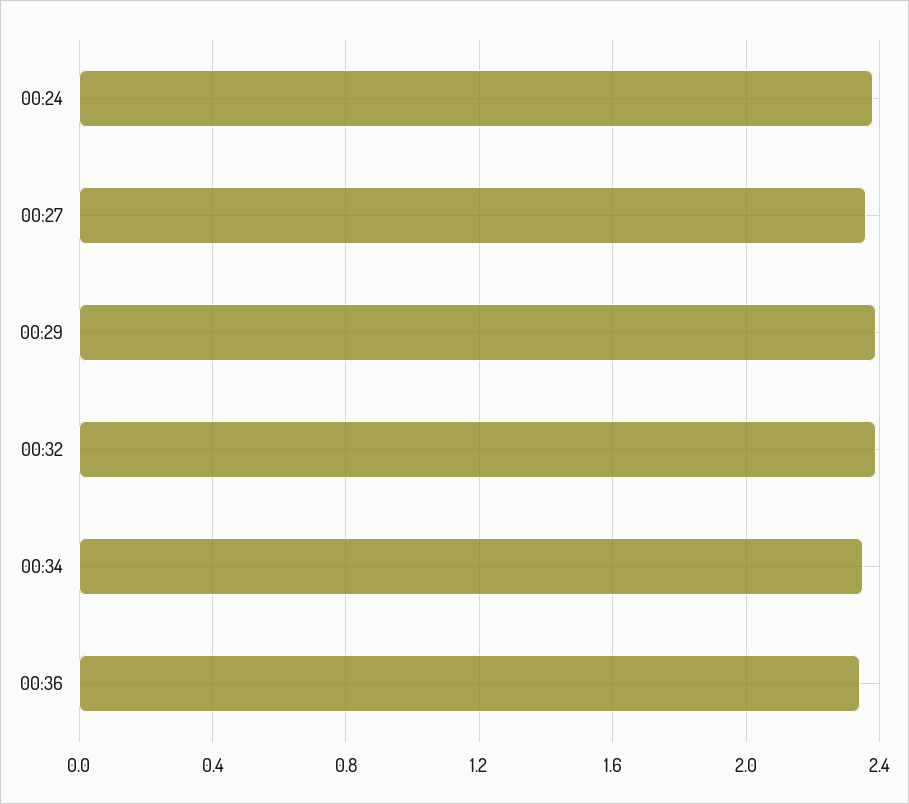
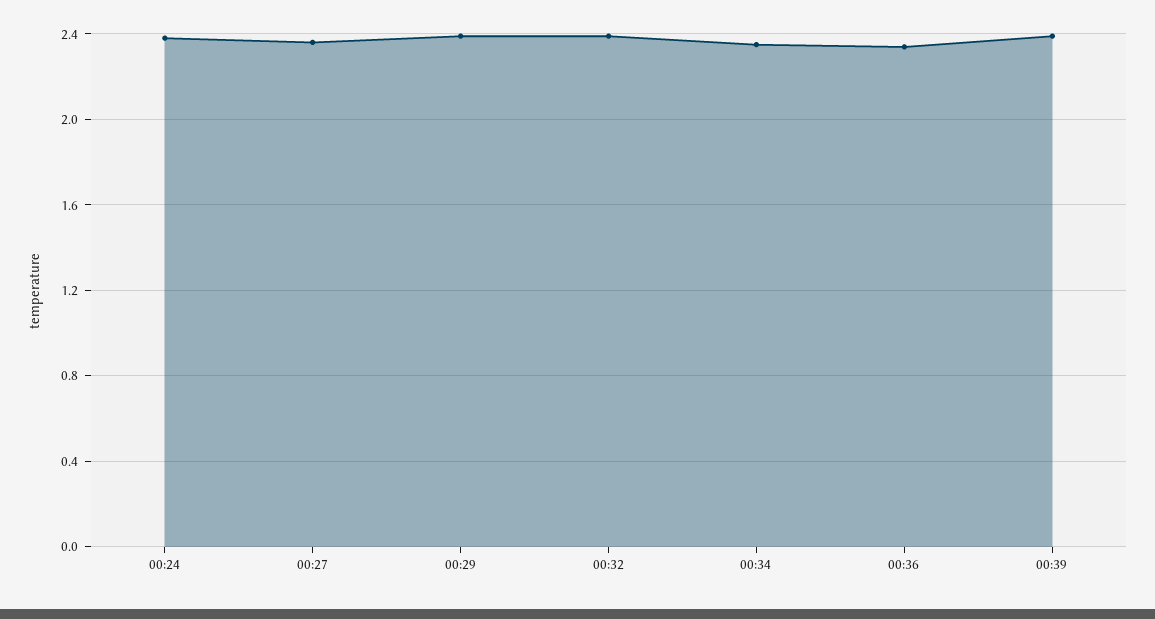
00:39: none -> 2.4

